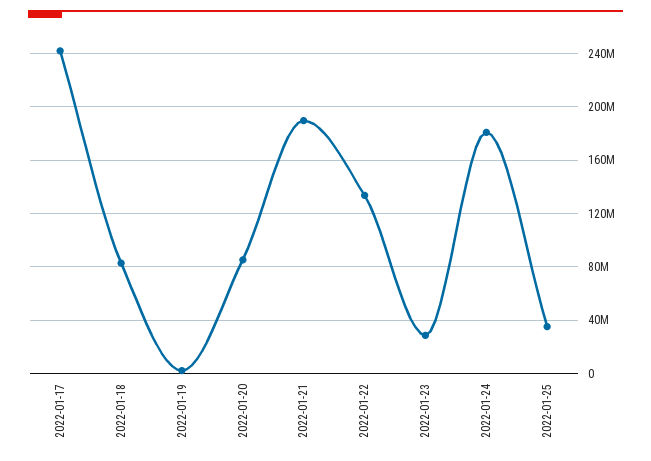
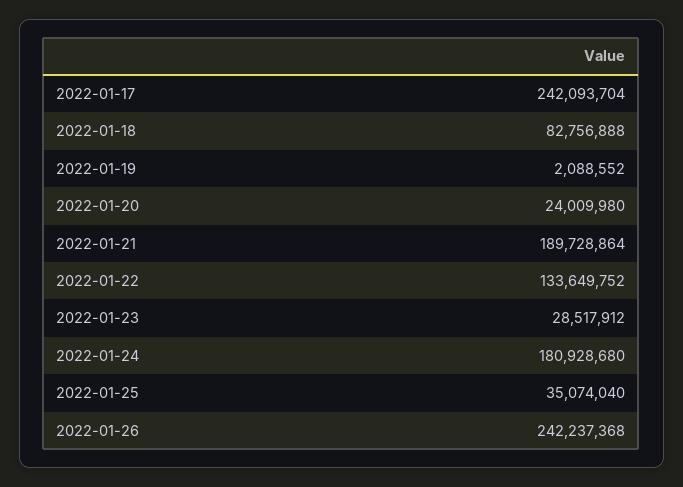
2022-01-20: 85000000 -> 24009980
2022-01-26: none -> 242237368

